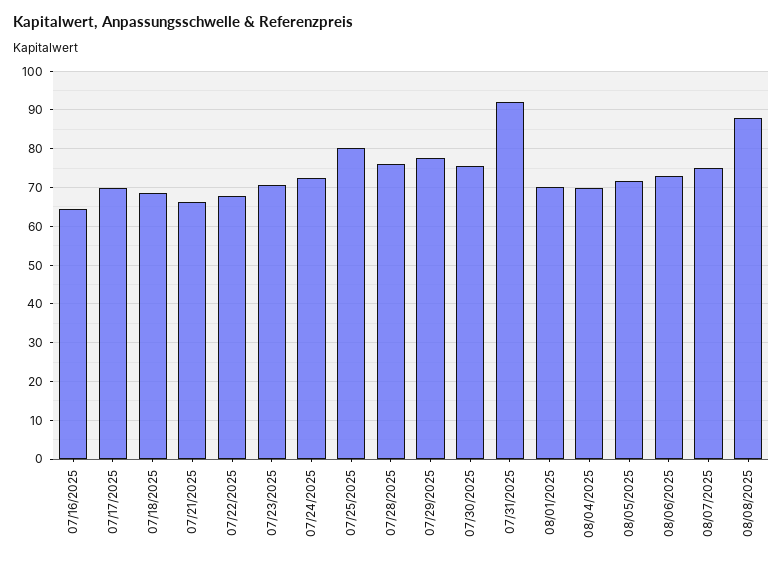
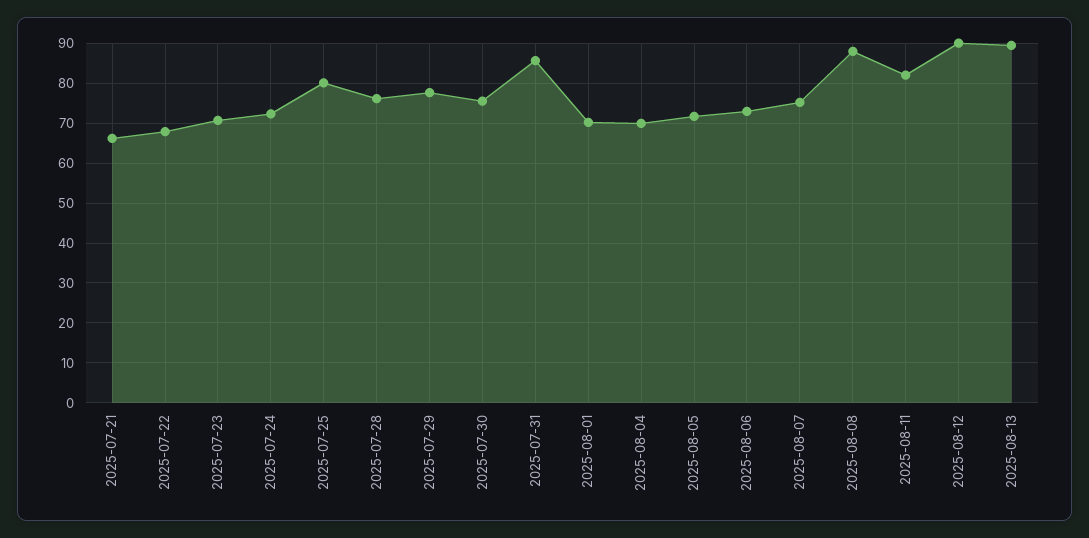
07/16/2025: 64 -> none
07/17/2025: 70 -> none
07/18/2025: 68 -> none
07/31/2025: 92 -> 86
2025-08-11: none -> 82
2025-08-12: none -> 90
2025-08-13: none -> 90

